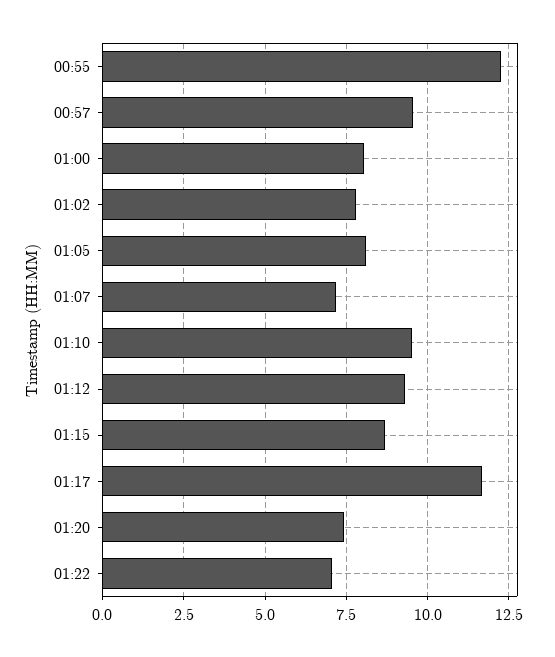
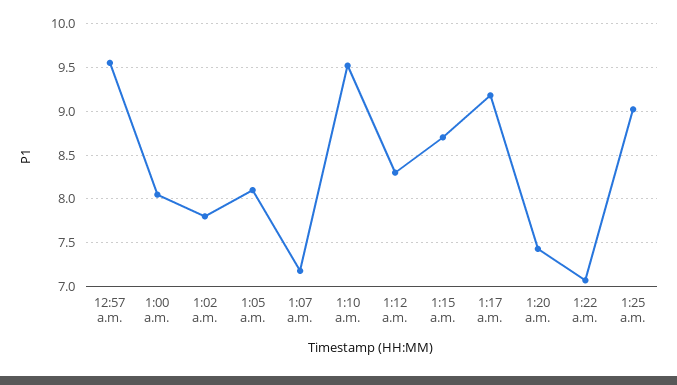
00:55: 12.25 -> none
01:12: 9.25 -> 8.3
01:17: 11.75 -> 9.2
1:25 a.m.: none -> 9

